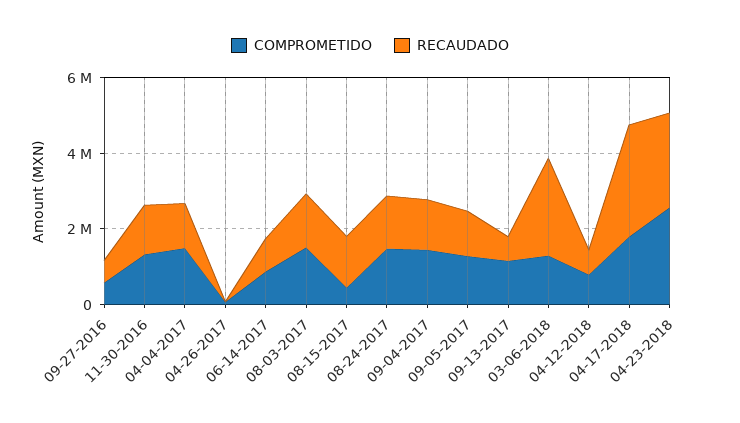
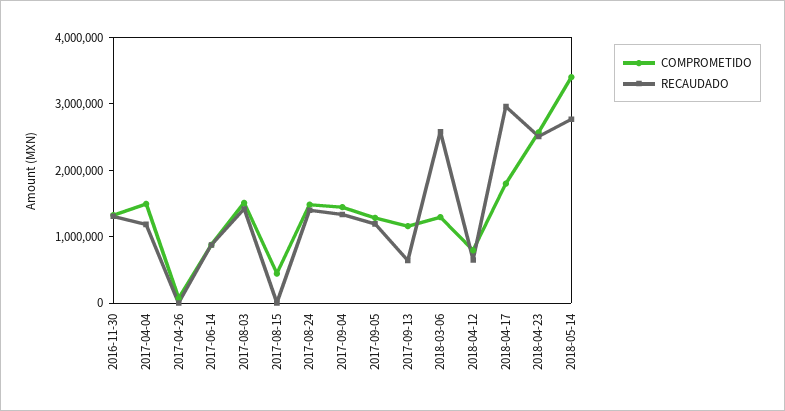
COMPROMETIDO, 09-27-2016: 500000 -> none
RECAUDADO, 09-27-2016: 500000 -> none
RECAUDADO, 08-15-2017: 1500000 -> 0
COMPROMETIDO, 2018-05-14: none -> 3400000
RECAUDADO, 2018-05-14: none -> 2800000

